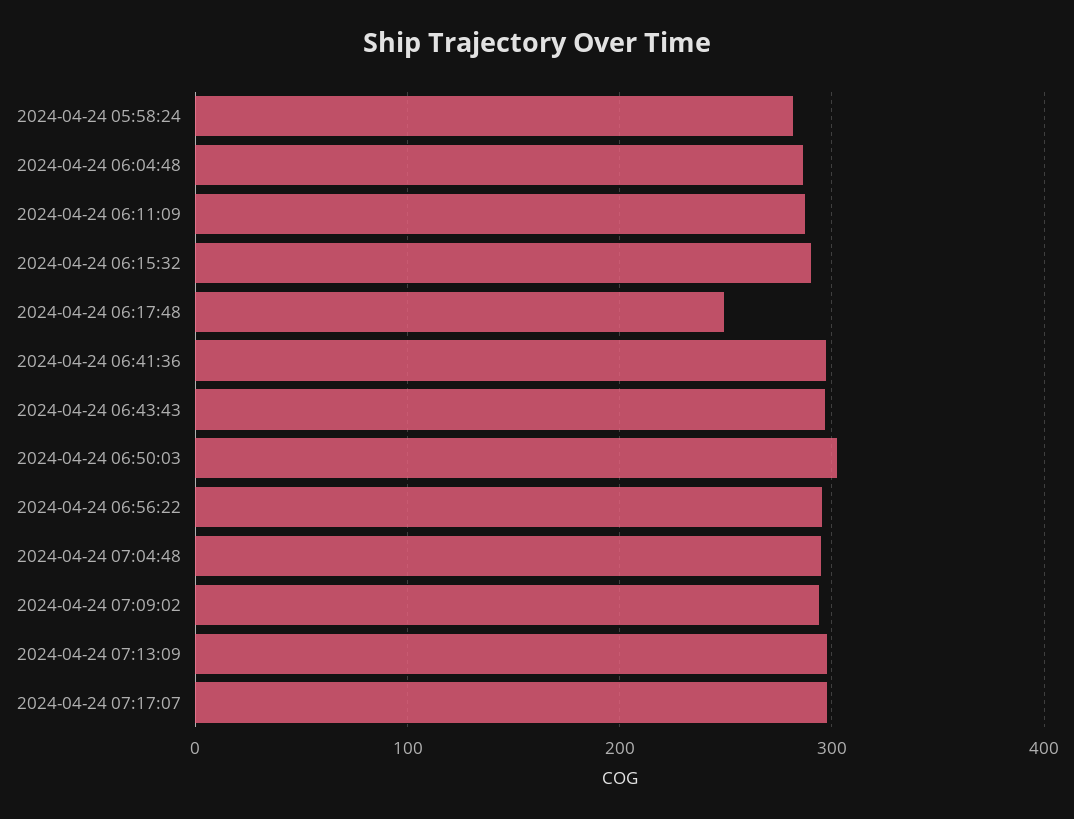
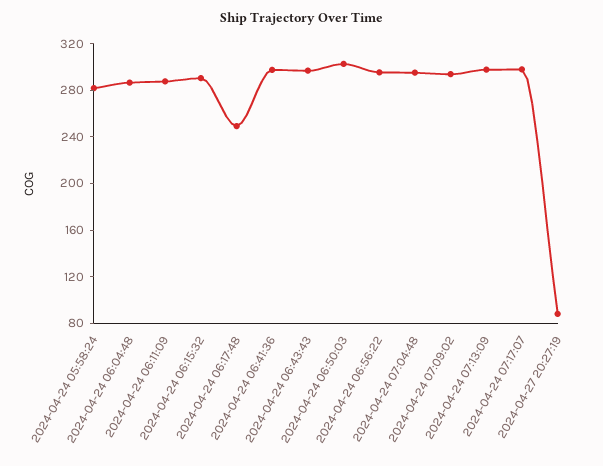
2024-04-27 20:27:19: none -> 90

